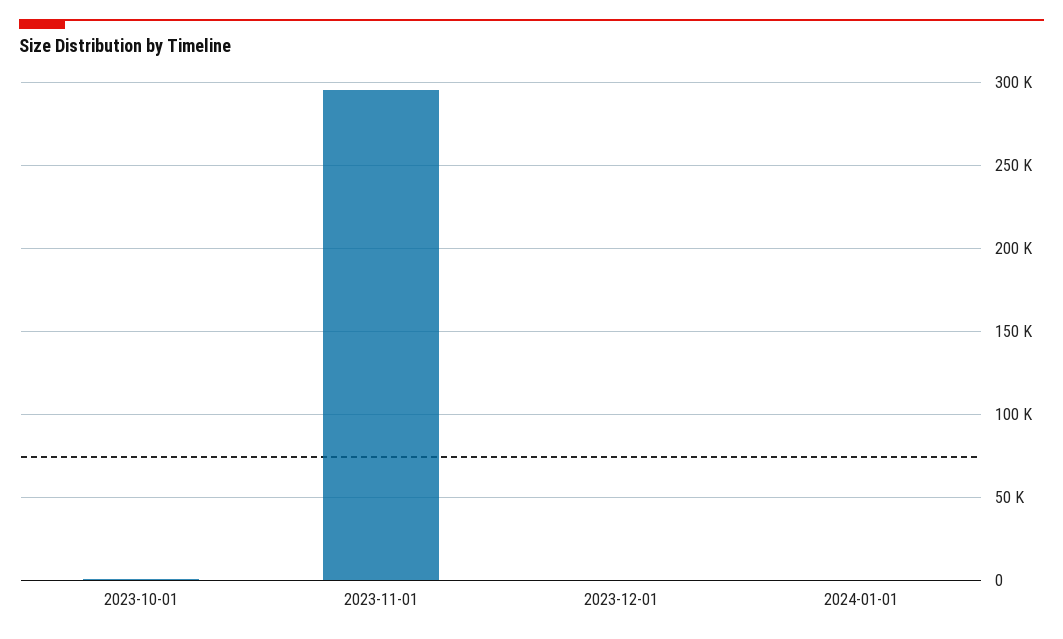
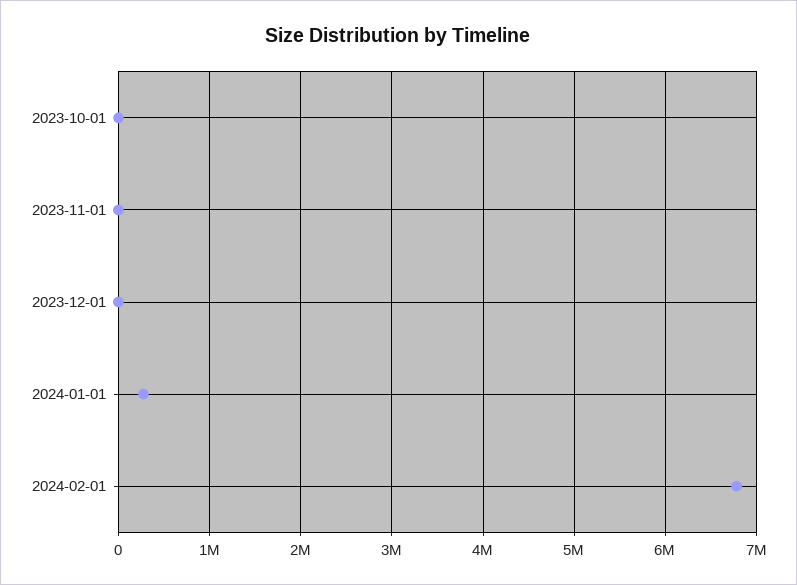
2023-11-01: 295000 -> 0
2024-01-01: 0 -> 300000
2024-02-01: none -> 6800000

